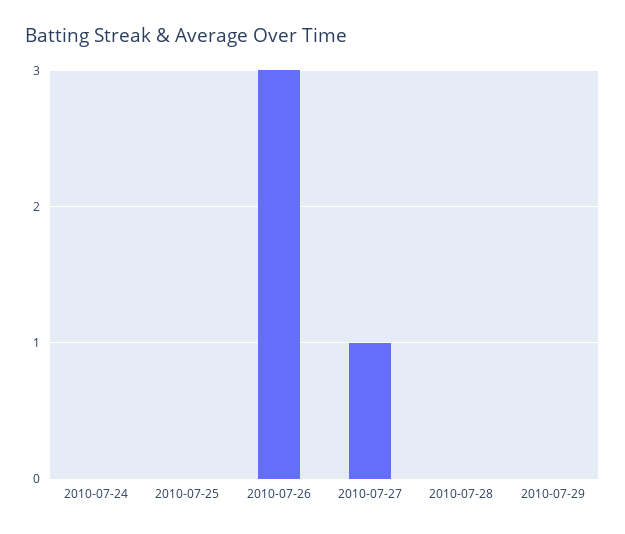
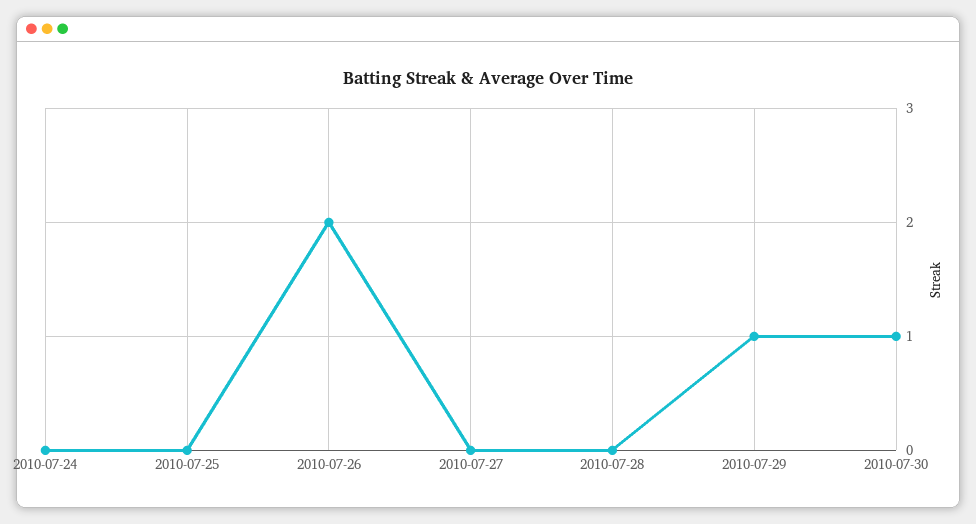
2010-07-26: 3 -> 2
2010-07-27: 1 -> 0
2010-07-29: 0 -> 1
2010-07-30: none -> 1

